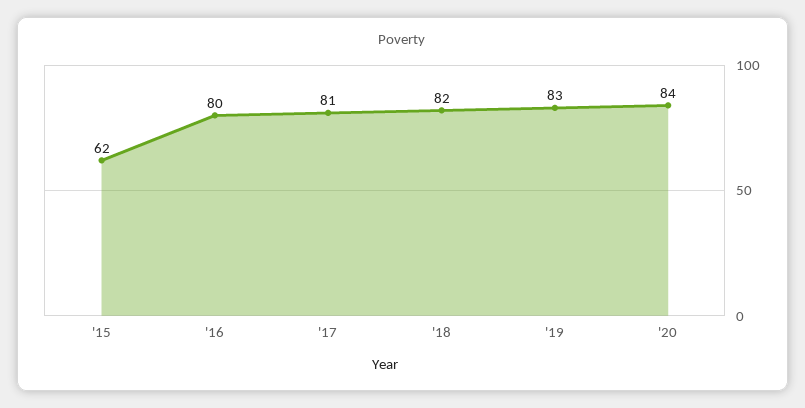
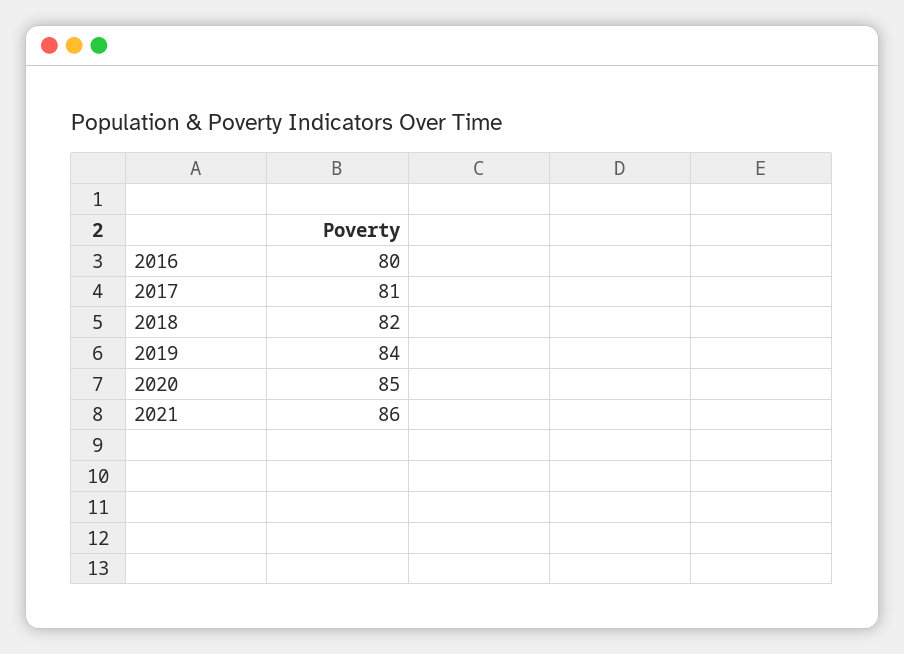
'15: 62 -> none
'19: 83 -> 84
'20: 84 -> 85
2021: none -> 86

